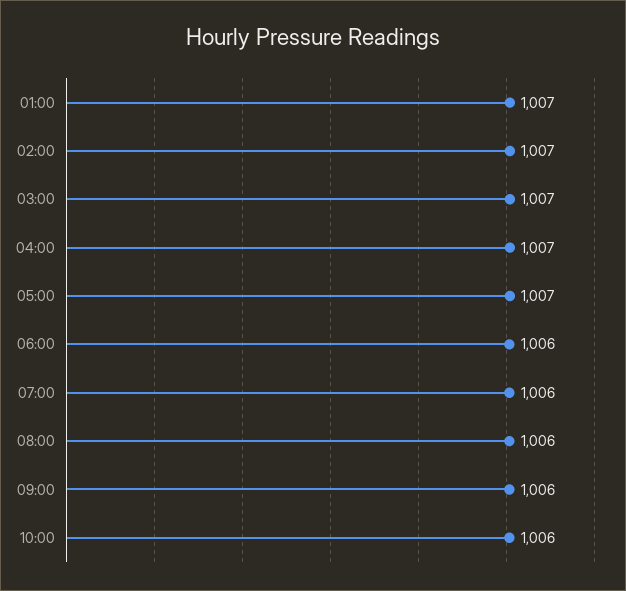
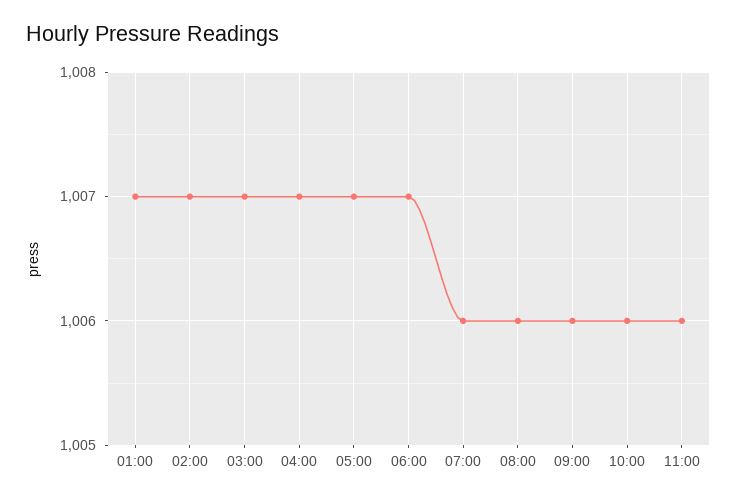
06:00: 1006 -> 1007
11:00: none -> 1006

